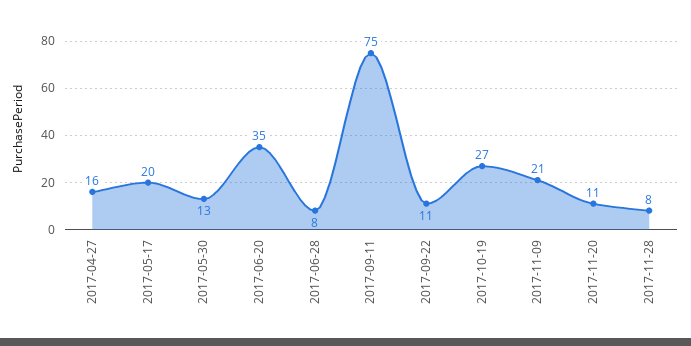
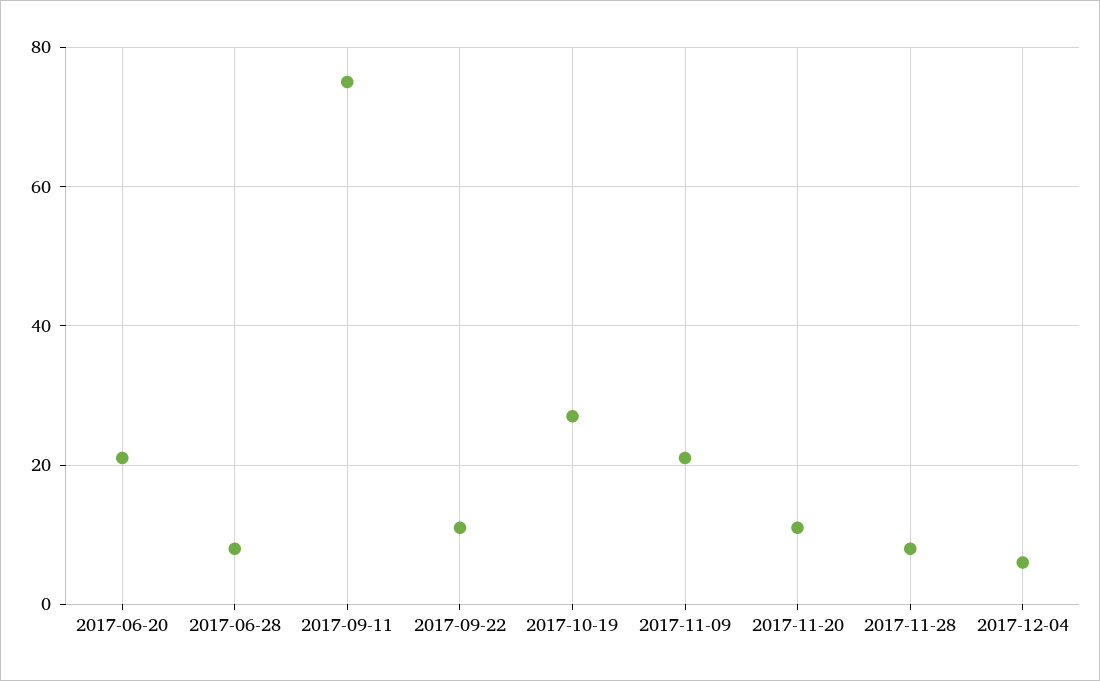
2017-04-27: 16 -> none
2017-05-17: 20 -> none
2017-05-30: 13 -> none
2017-06-20: 35 -> 20
2017-12-04: none -> 5

